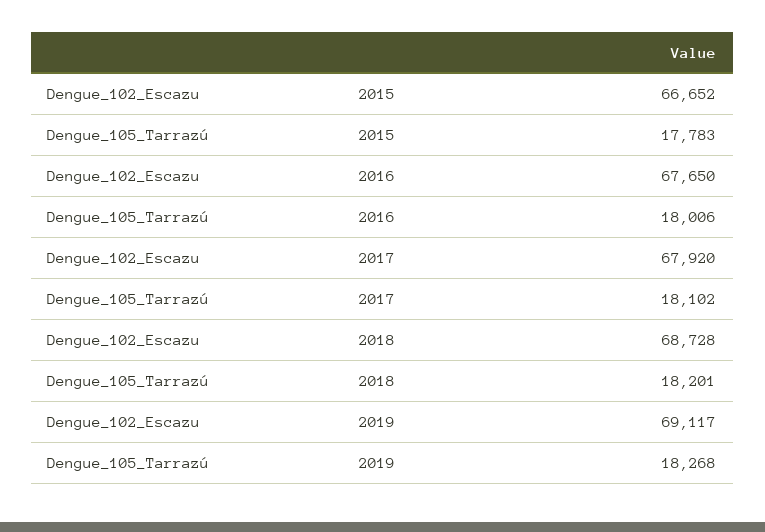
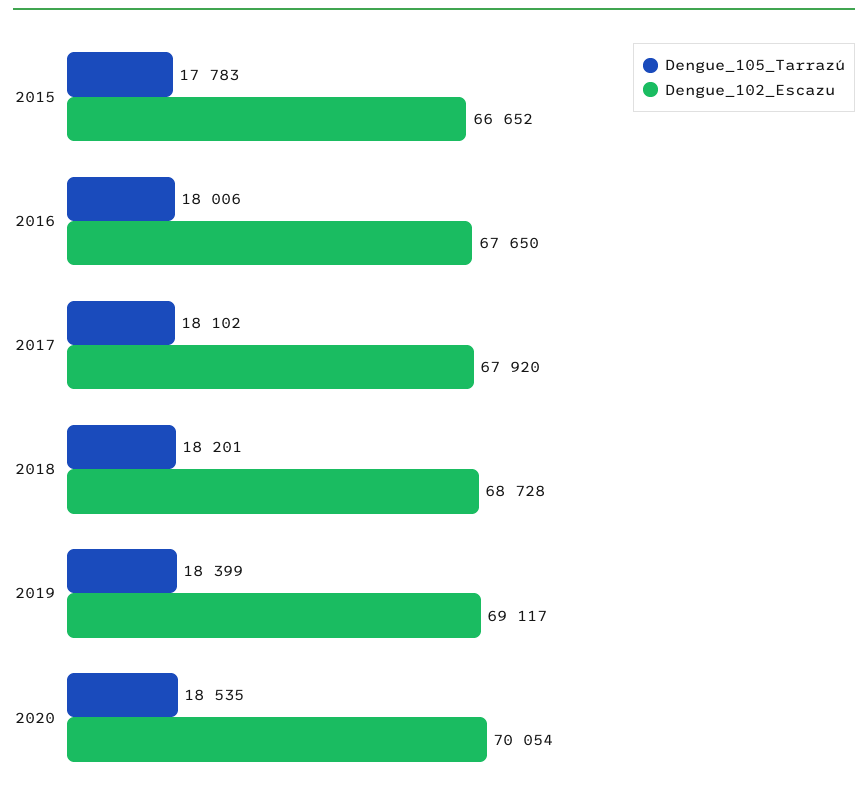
Dengue_105_Tarrazú, 2019: 18268 -> 18399
Dengue_105_Tarrazú, 2020: none -> 18535
Dengue_102_Escazu, 2020: none -> 70054

